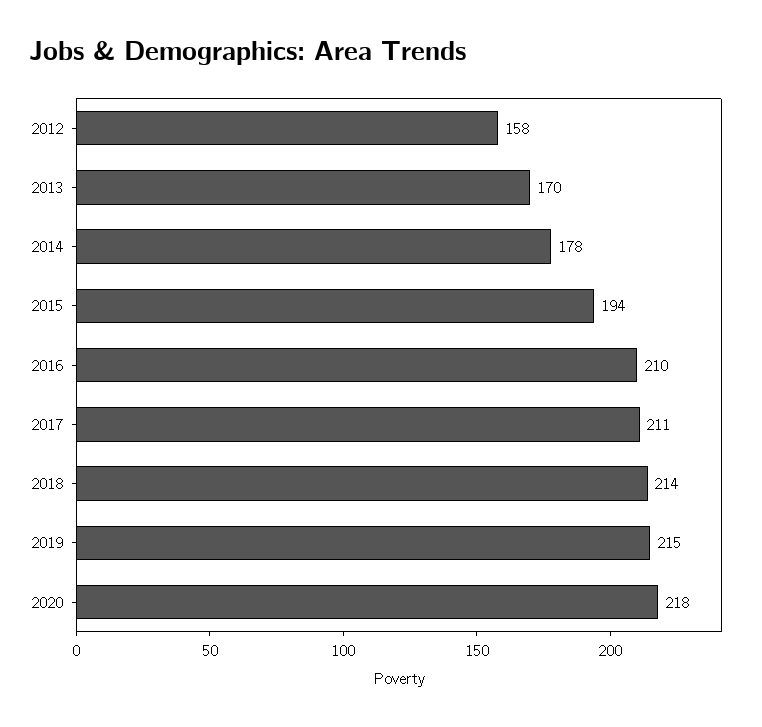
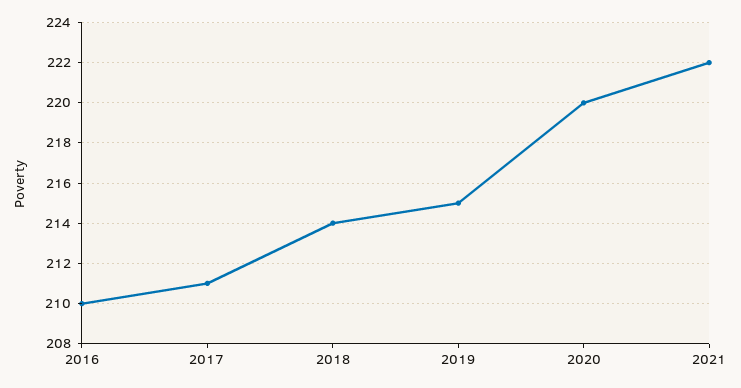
2012: 158 -> none
2013: 170 -> none
2014: 178 -> none
2015: 194 -> none
2020: 218 -> 220
2021: none -> 222

